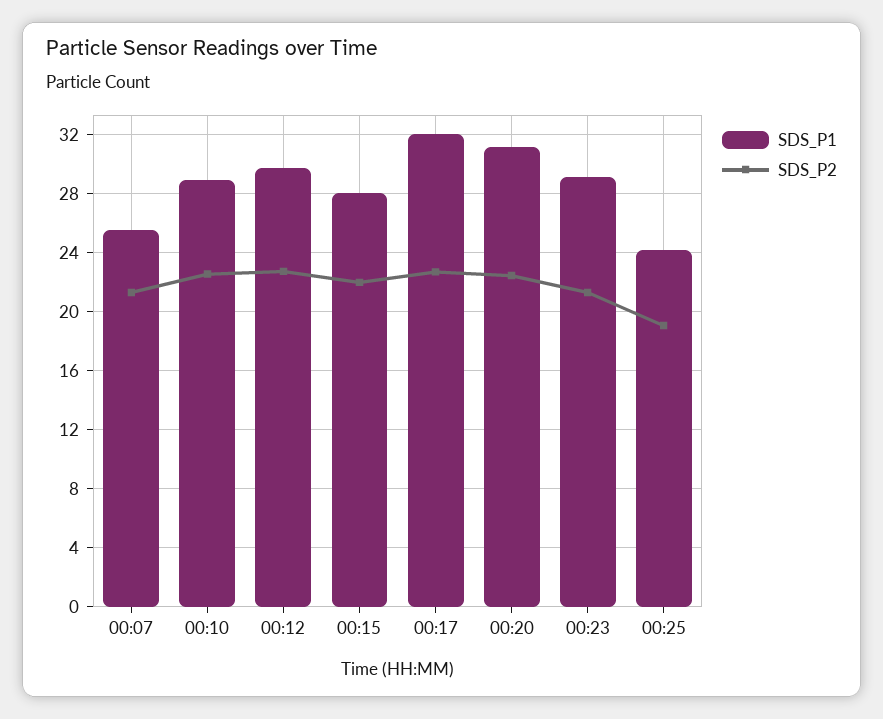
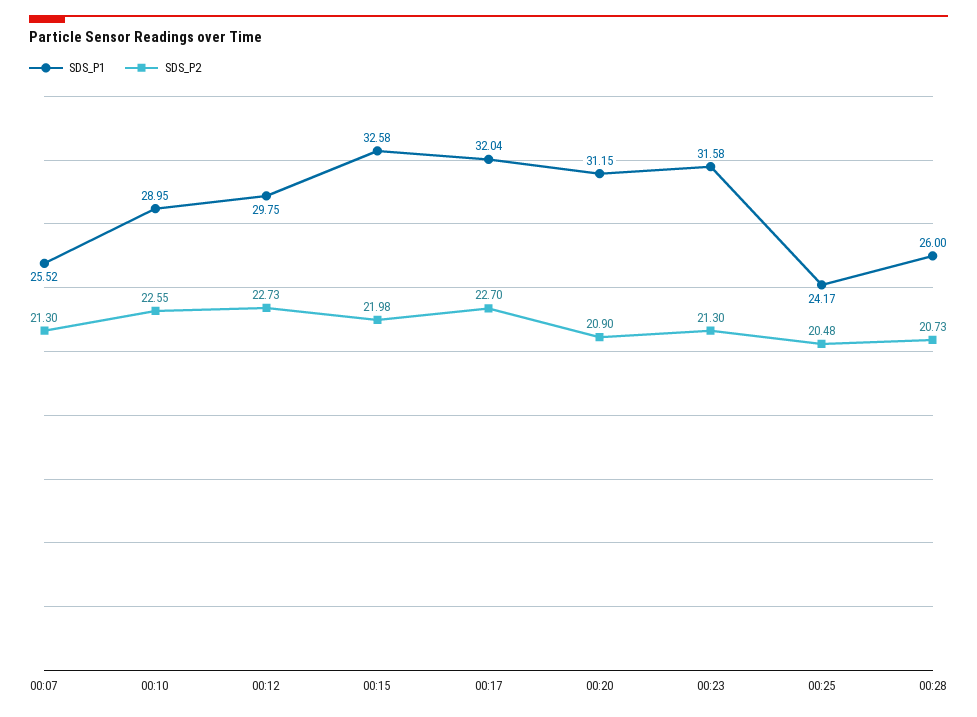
SDS_P1, 00:15: 28 -> 32.58
SDS_P2, 00:20: 22.5 -> 20.9
SDS_P1, 00:23: 29 -> 31.58
SDS_P2, 00:25: 19 -> 20.48
SDS_P1, 00:28: none -> 26
SDS_P2, 00:28: none -> 20.73

